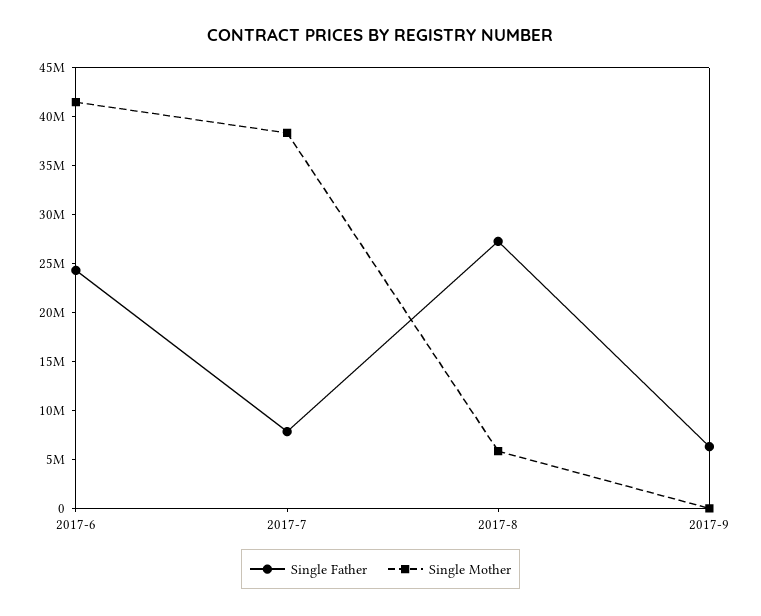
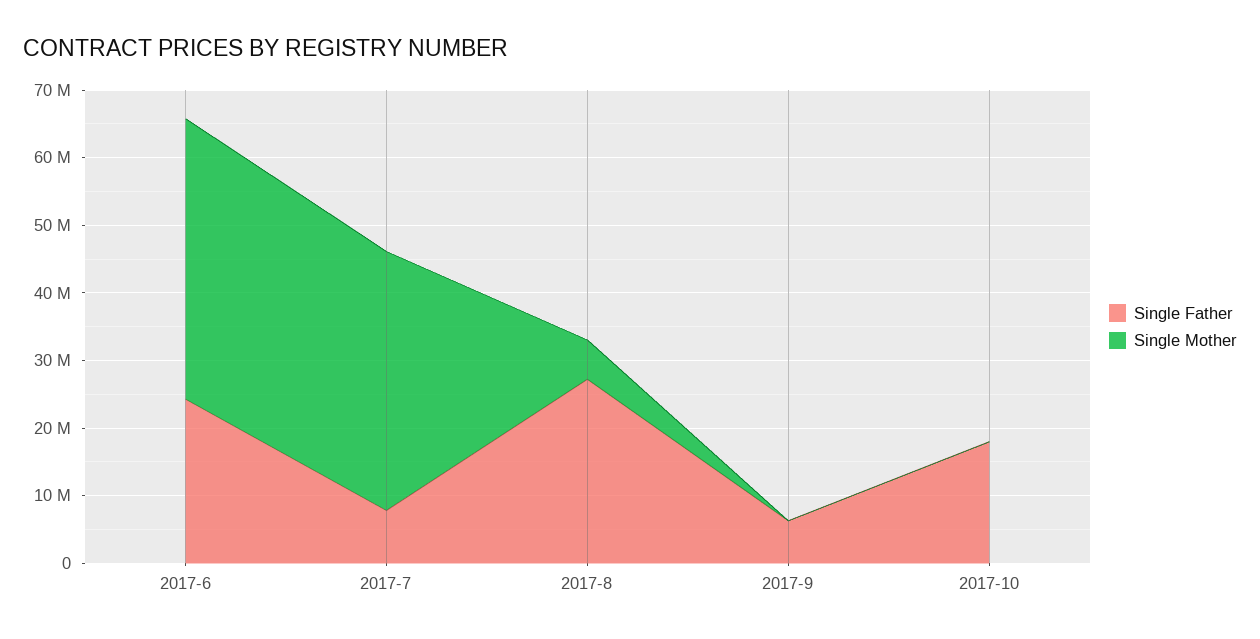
Single Father, 2017-10: none -> 18000000
Single Mother, 2017-10: none -> 0

